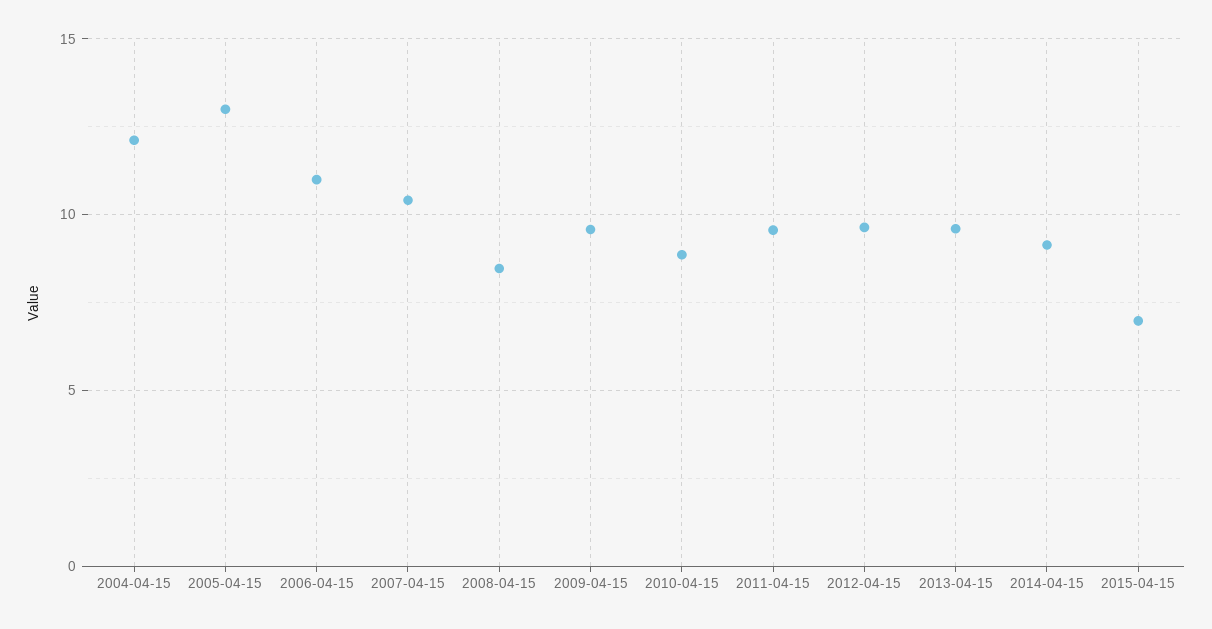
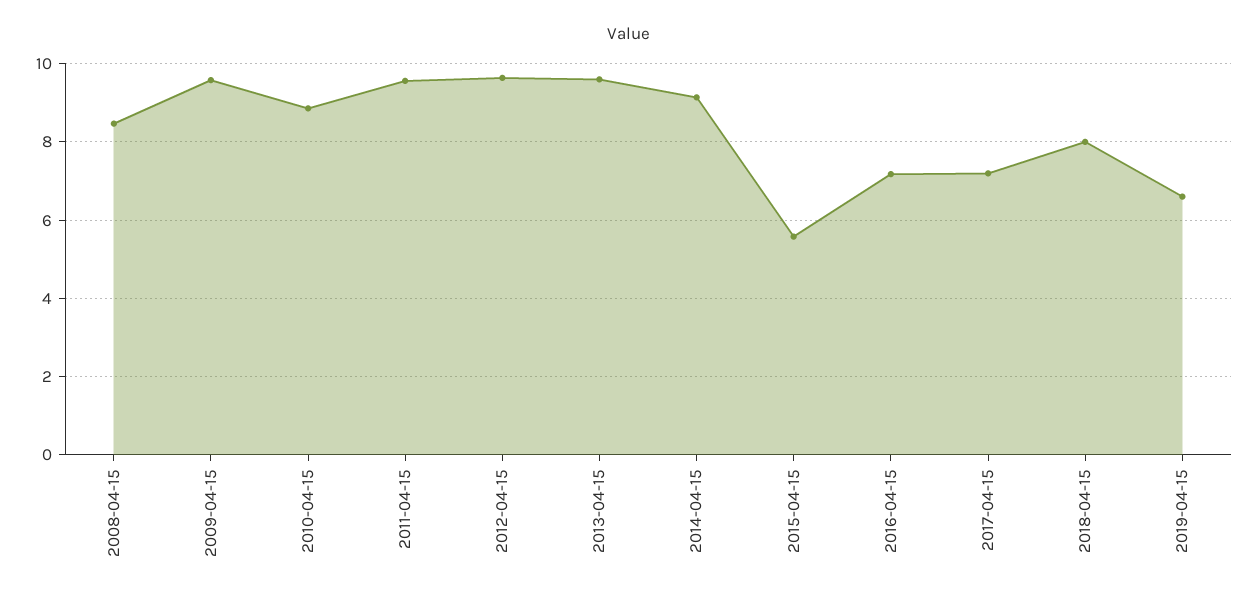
2004-04-15: 12 -> none
2005-04-15: 13 -> none
2006-04-15: 11 -> none
2007-04-15: 10.5 -> none
2015-04-15: 7 -> 5.6
2016-04-15: none -> 7.2
2017-04-15: none -> 7.2
2018-04-15: none -> 8
2019-04-15: none -> 6.6

